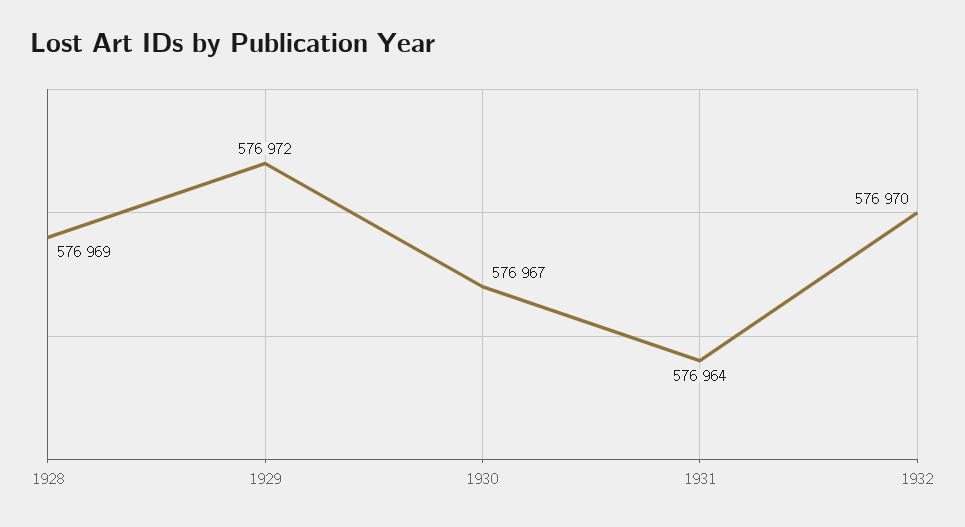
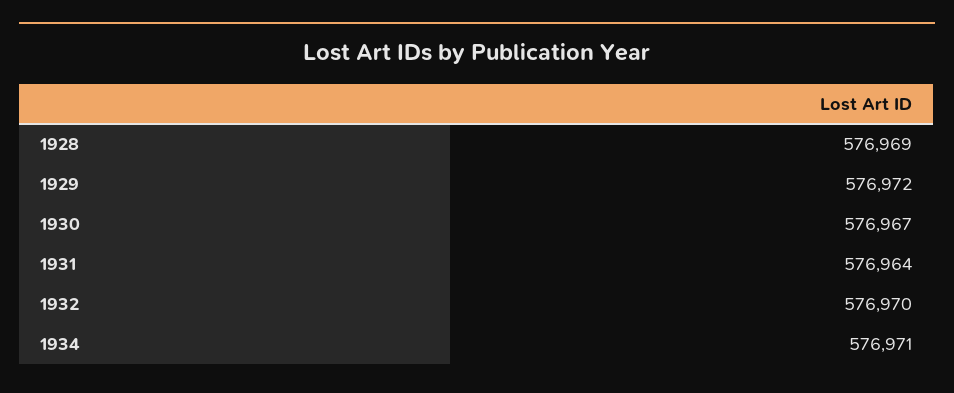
1934: none -> 576971

